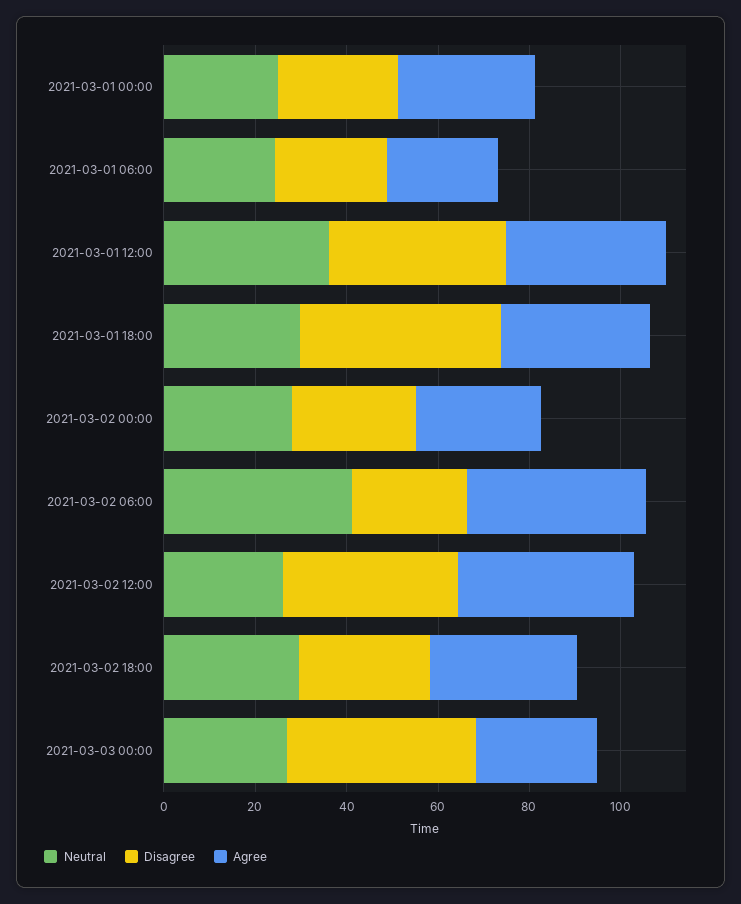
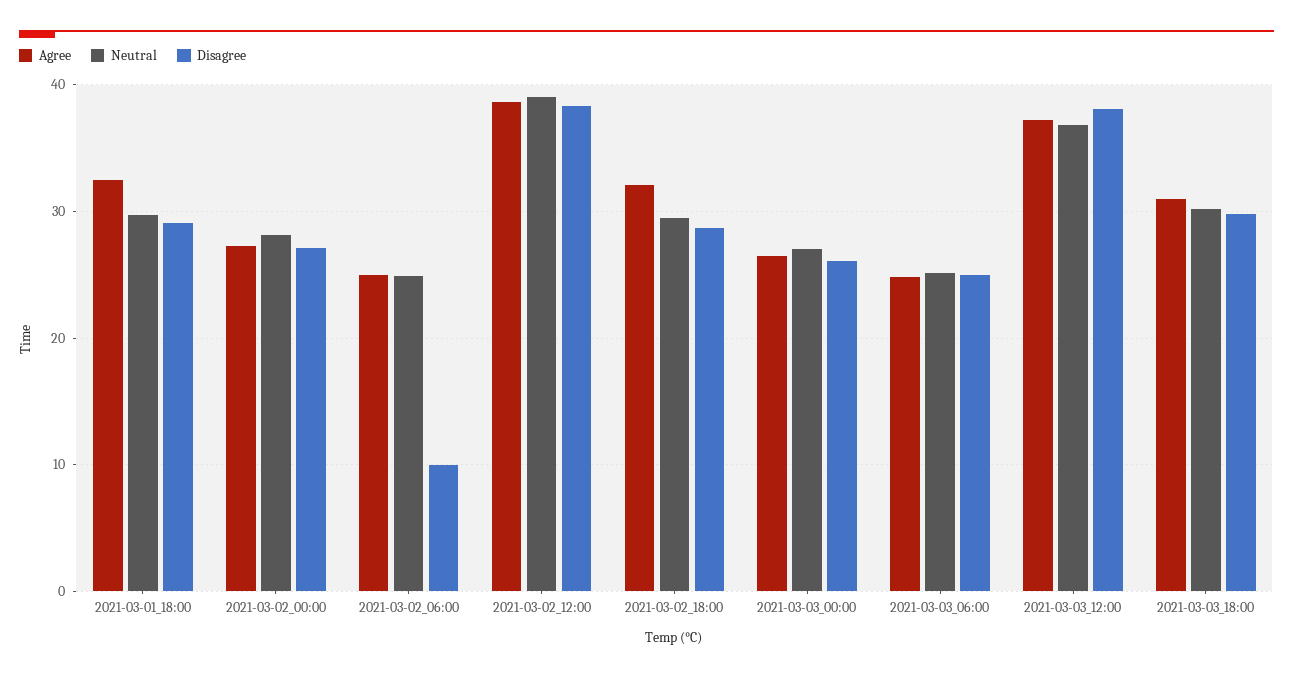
Neutral, 2021-03-01 00:00: 25 -> none
Disagree, 2021-03-01 00:00: 25 -> none
Agree, 2021-03-01 00:00: 30 -> none
Neutral, 2021-03-01 06:00: 25 -> none
Disagree, 2021-03-01 06:00: 25 -> none
Agree, 2021-03-01 06:00: 25 -> none
Neutral, 2021-03-01 12:00: 35 -> none
Disagree, 2021-03-01 12:00: 40 -> none
Agree, 2021-03-01 12:00: 35 -> none
Disagree, 2021-03-01 18:00: 45 -> 29
Neutral, 2021-03-02 06:00: 40 -> 25
Disagree, 2021-03-02 06:00: 25 -> 10
Agree, 2021-03-02 06:00: 40 -> 25
Neutral, 2021-03-02 12:00: 25 -> 39
Disagree, 2021-03-03 00:00: 40 -> 26
Agree, 2021-03-03_06:00: none -> 25
Neutral, 2021-03-03_06:00: none -> 25
Disagree, 2021-03-03_06:00: none -> 25
Agree, 2021-03-03_12:00: none -> 37
Neutral, 2021-03-03_12:00: none -> 37
Disagree, 2021-03-03_12:00: none -> 38
Agree, 2021-03-03_18:00: none -> 31
Neutral, 2021-03-03_18:00: none -> 30
Disagree, 2021-03-03_18:00: none -> 30

